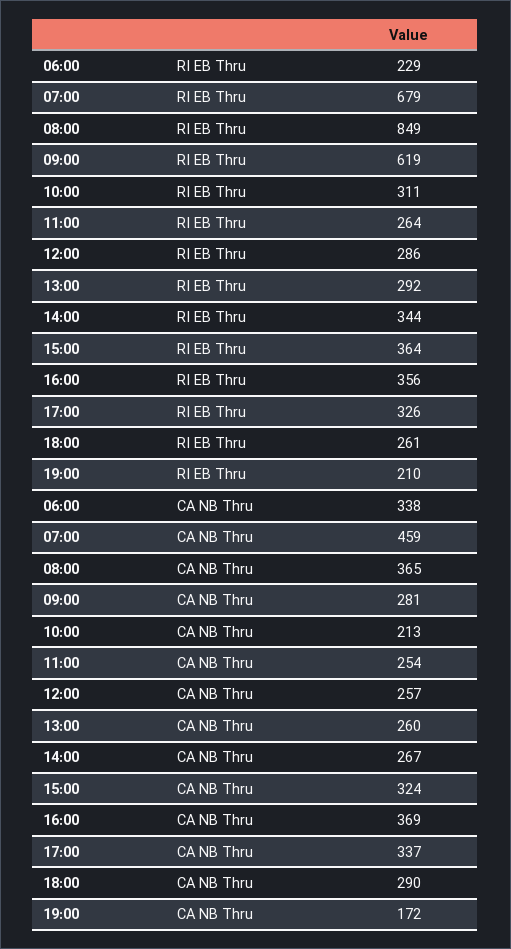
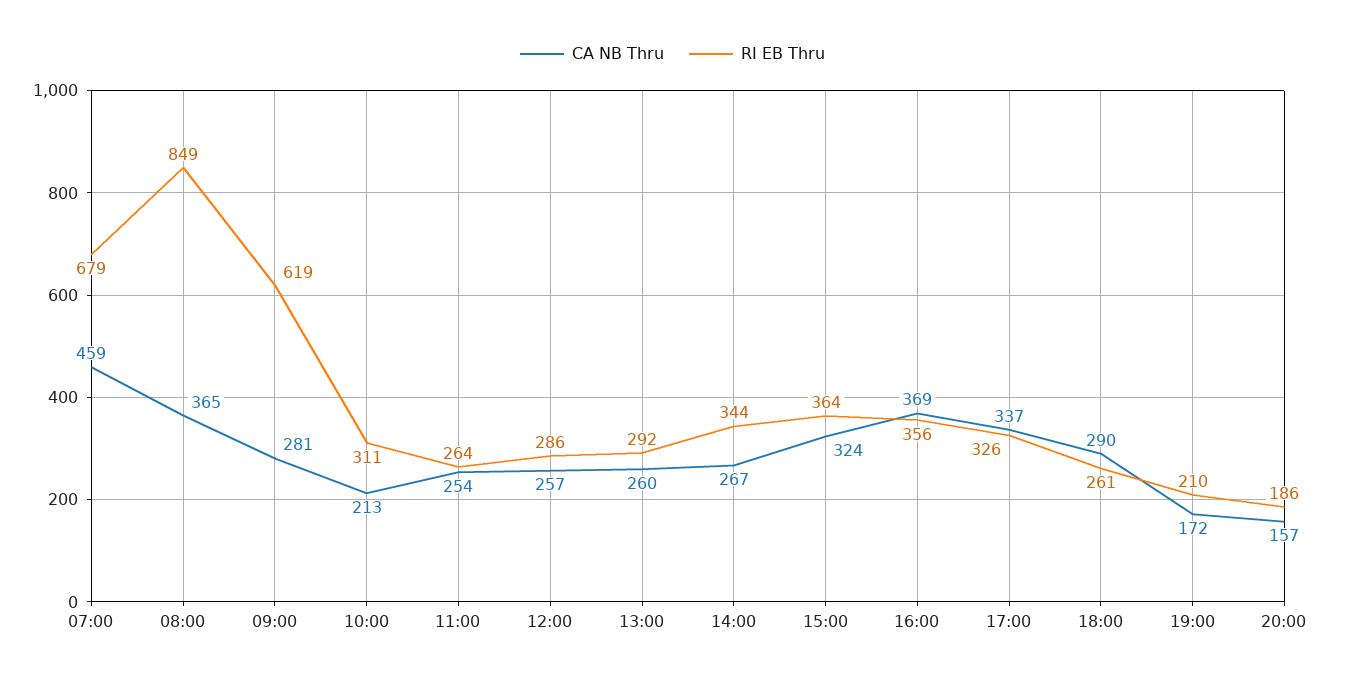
RI EB Thru, 06:00: 229 -> none
CA NB Thru, 06:00: 338 -> none
CA NB Thru, 20:00: none -> 157
RI EB Thru, 20:00: none -> 186

